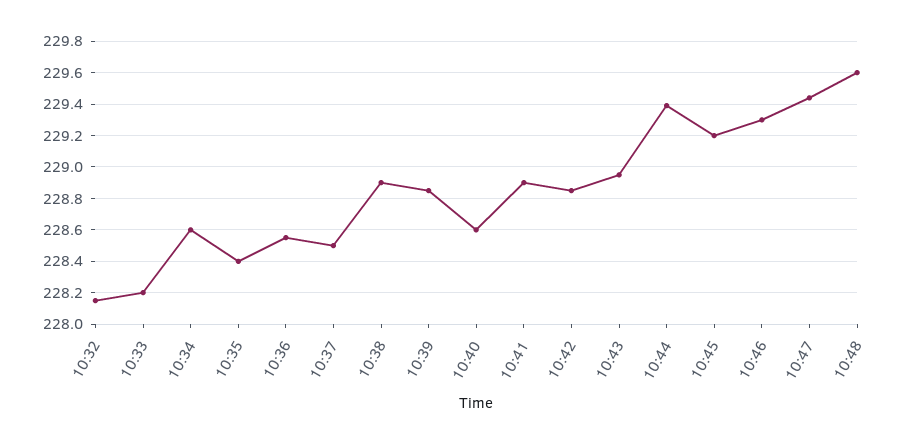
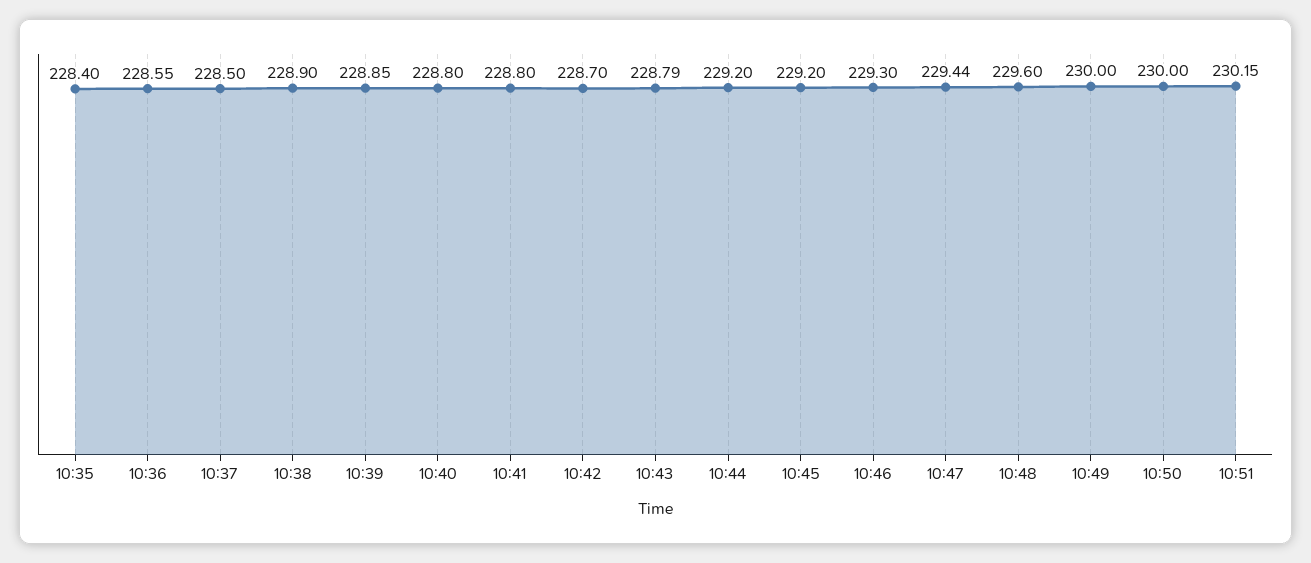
10:32: 228.15 -> none
10:33: 228.2 -> none
10:34: 228.6 -> none
10:40: 228.6 -> 228.8
10:41: 228.9 -> 228.8
10:42: 228.85 -> 228.7
10:43: 228.95 -> 228.79
10:44: 229.4 -> 229.2
10:49: none -> 230
10:50: none -> 230
10:51: none -> 230.15

